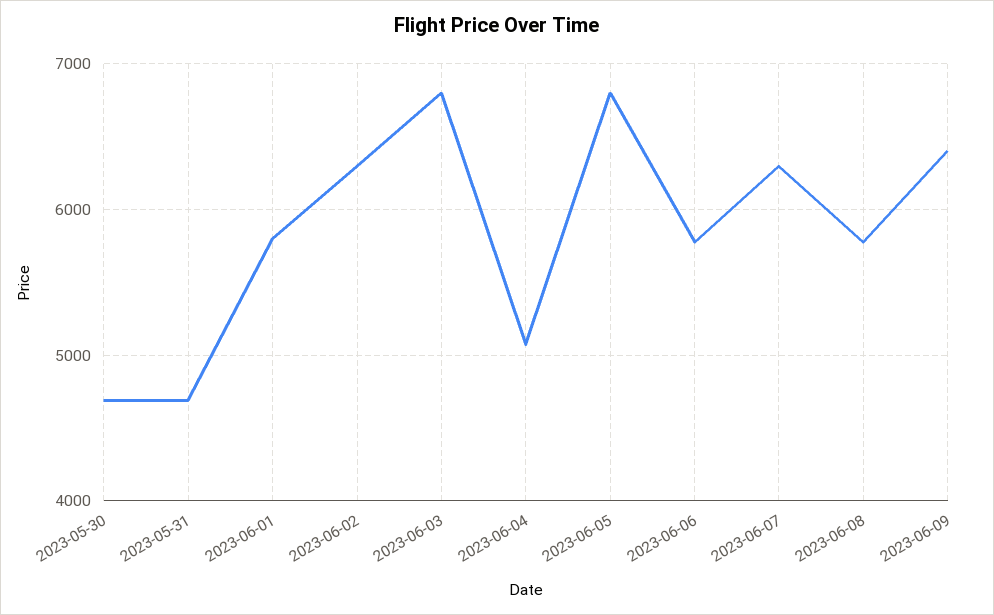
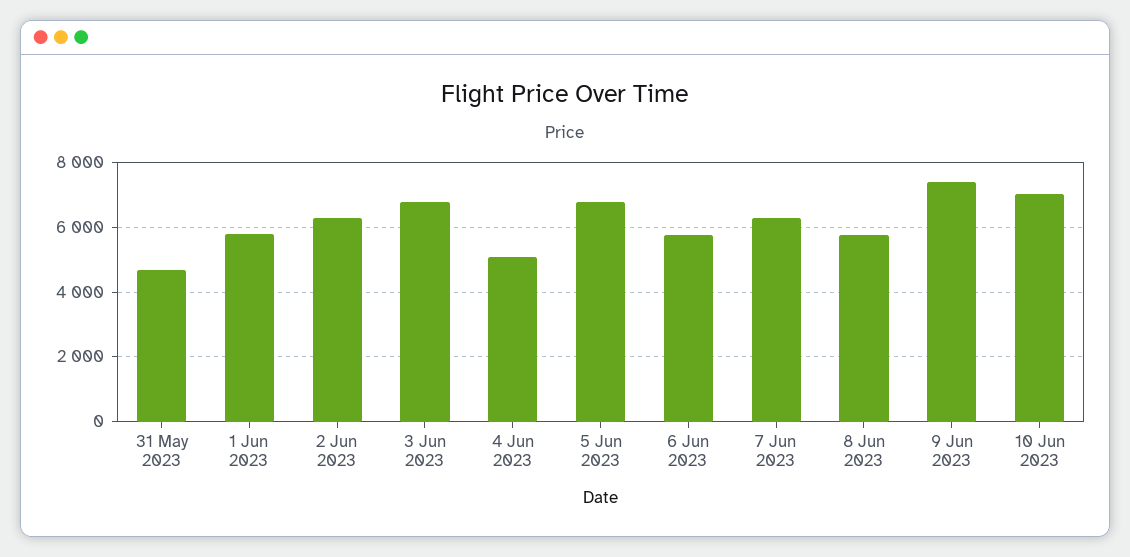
2023-05-30: 4700 -> none
2023-06-09: 6400 -> 7400
10 Jun 2023: none -> 7000

